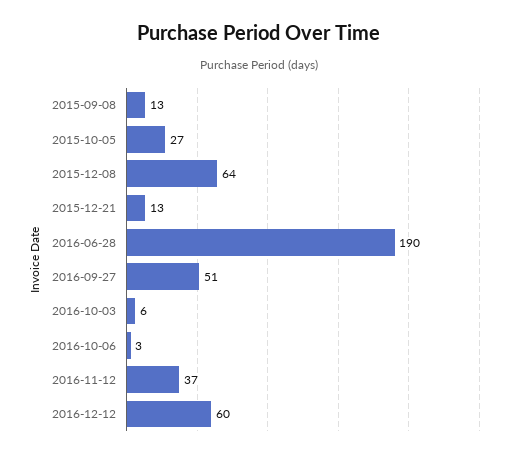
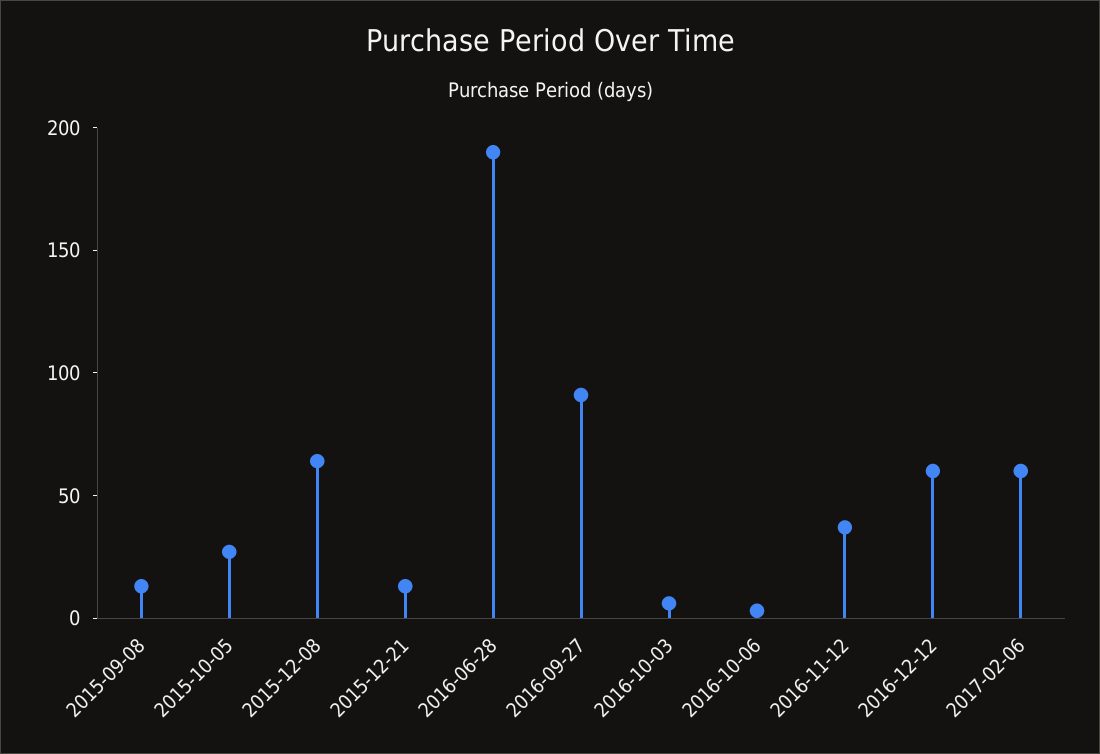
2016-09-27: 51 -> 90
2017-02-06: none -> 60

